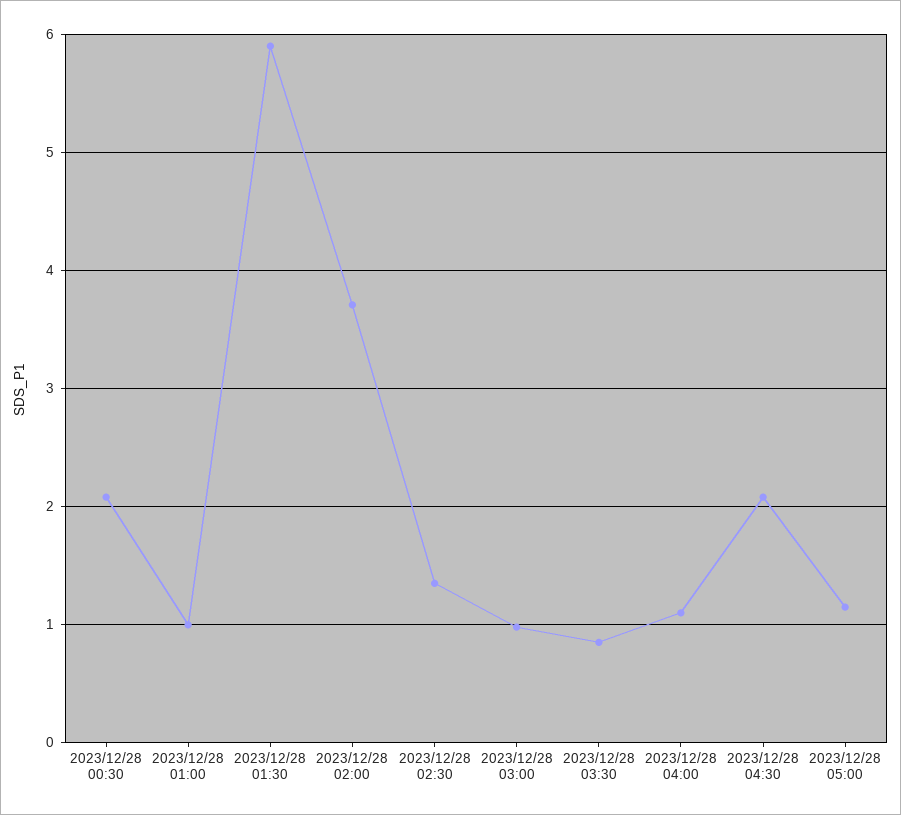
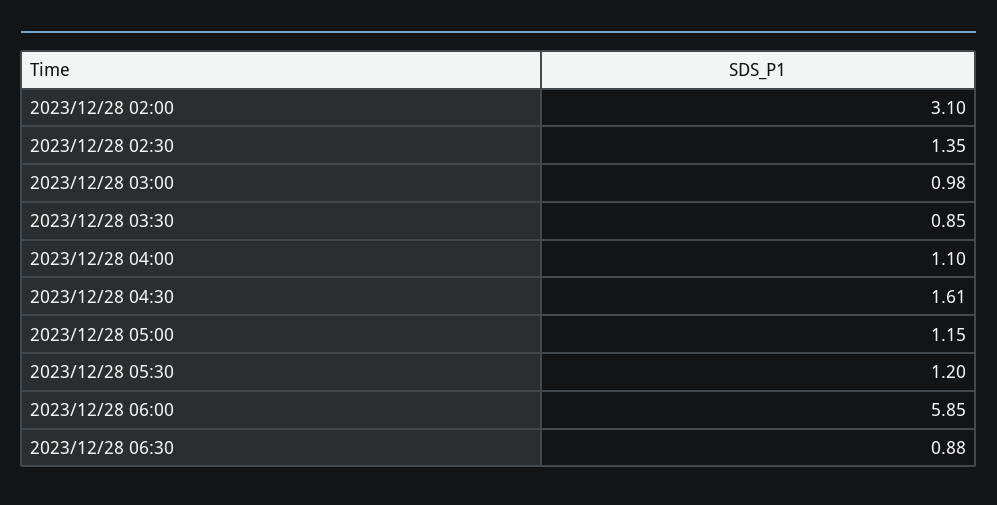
2023/12/28 00:30: 2.1 -> none
2023/12/28 01:00: 1 -> none
2023/12/28 01:30: 5.9 -> none
2023/12/28 02:00: 3.7 -> 3.1
2023/12/28 04:30: 2.1 -> 1.61
2023/12/28 05:30: none -> 1.2
2023/12/28 06:00: none -> 5.85
2023/12/28 06:30: none -> 0.88

